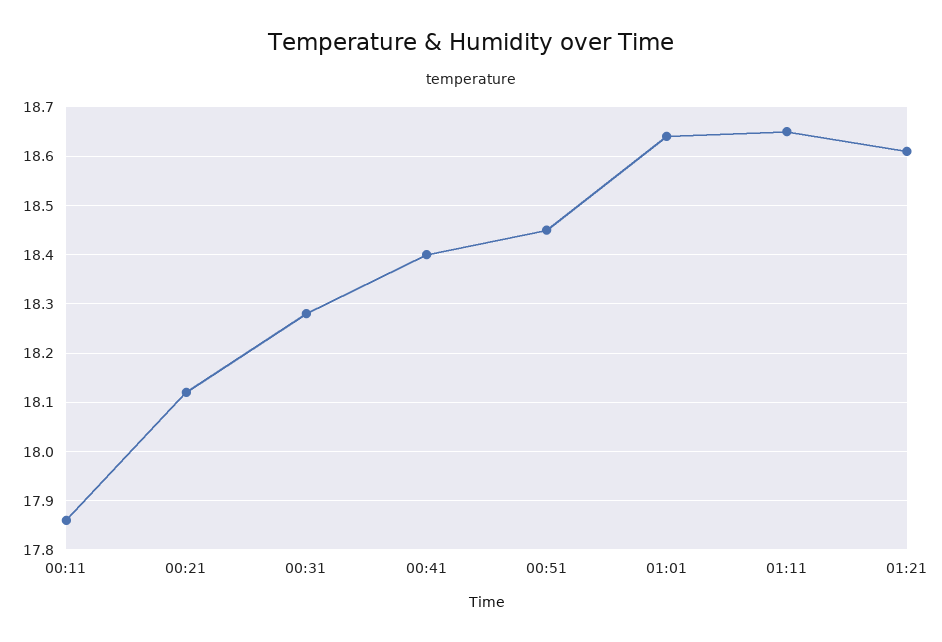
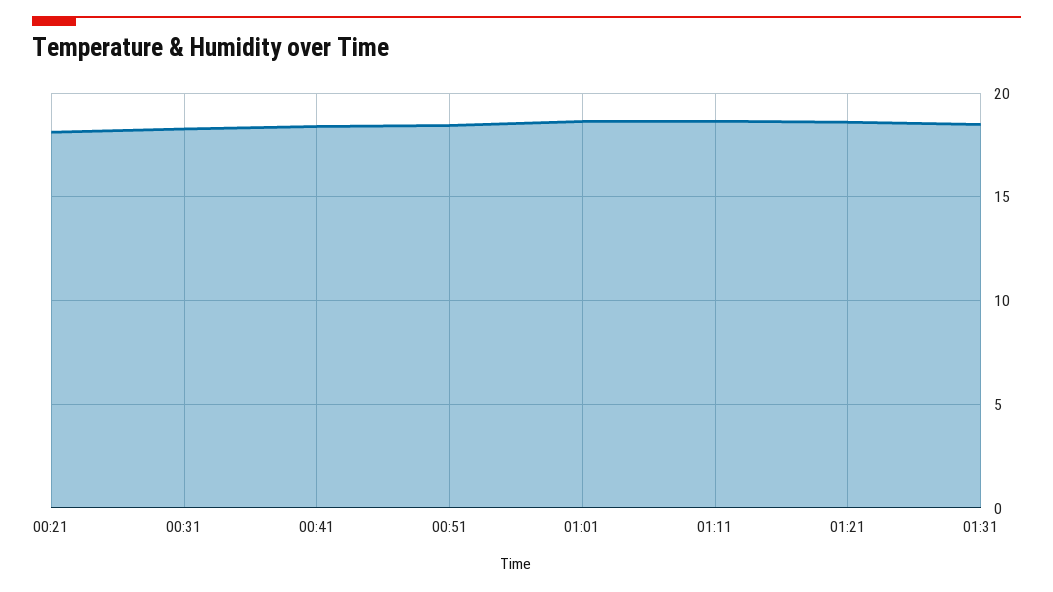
00:11: 17.85 -> none
01:31: none -> 18.5

